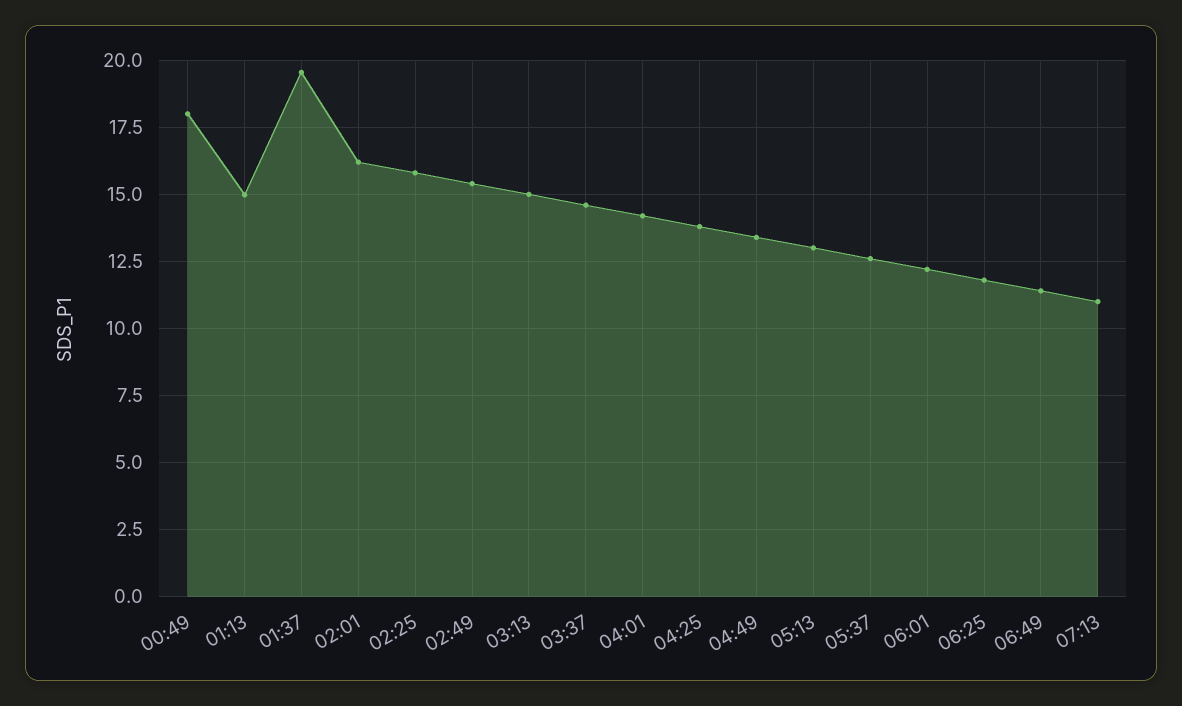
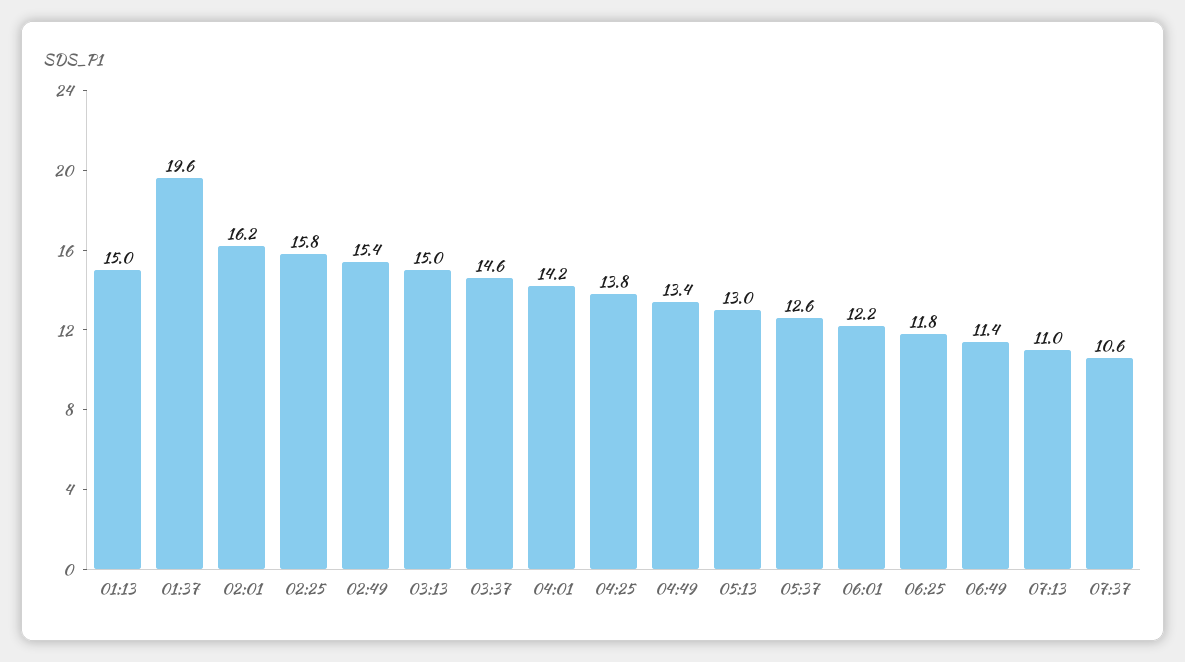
00:49: 18 -> none
07:37: none -> 10.6

